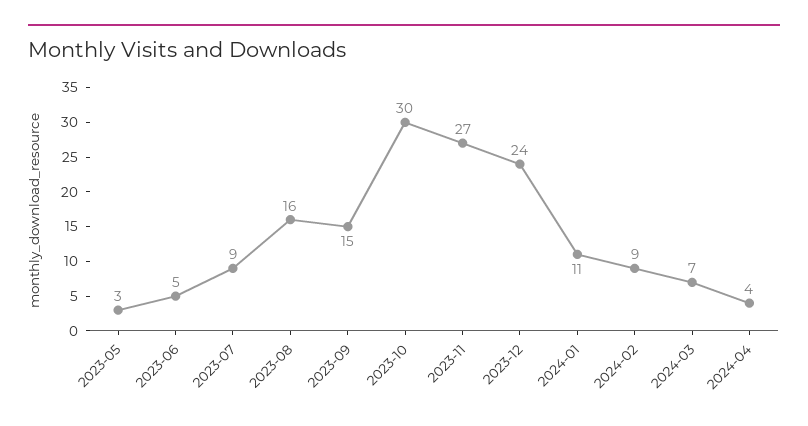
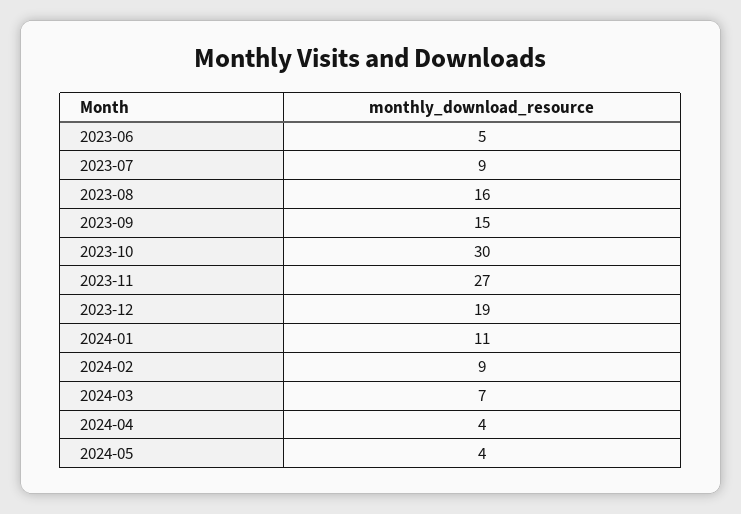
2023-05: 3 -> none
2023-12: 24 -> 19
2024-05: none -> 4

